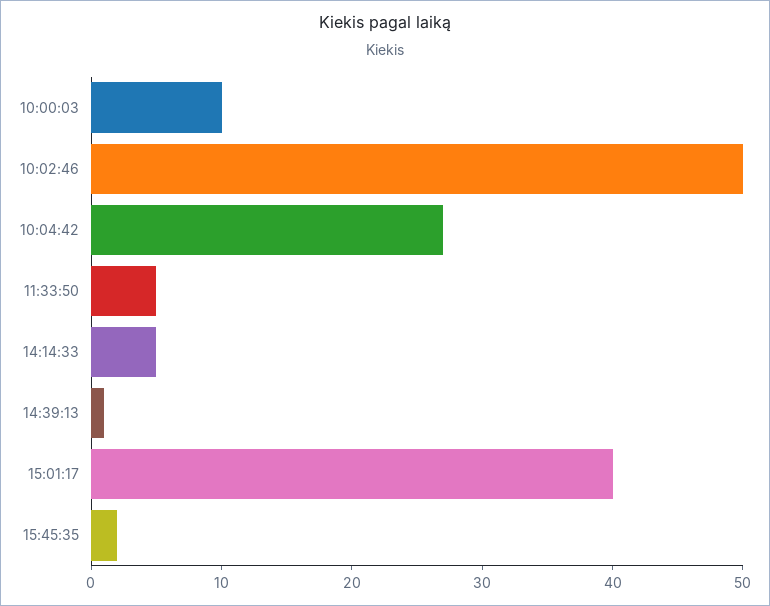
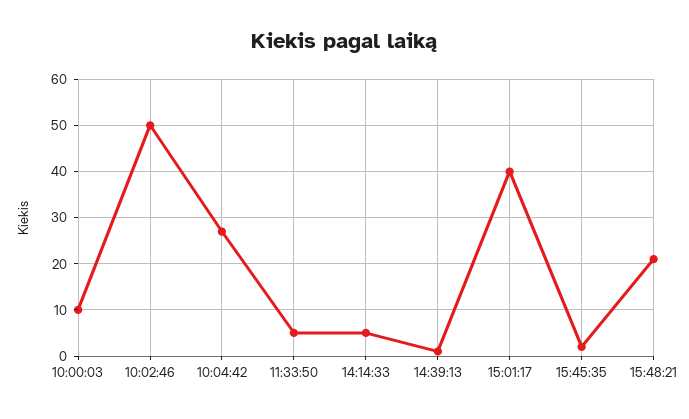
15:48:21: none -> 20

